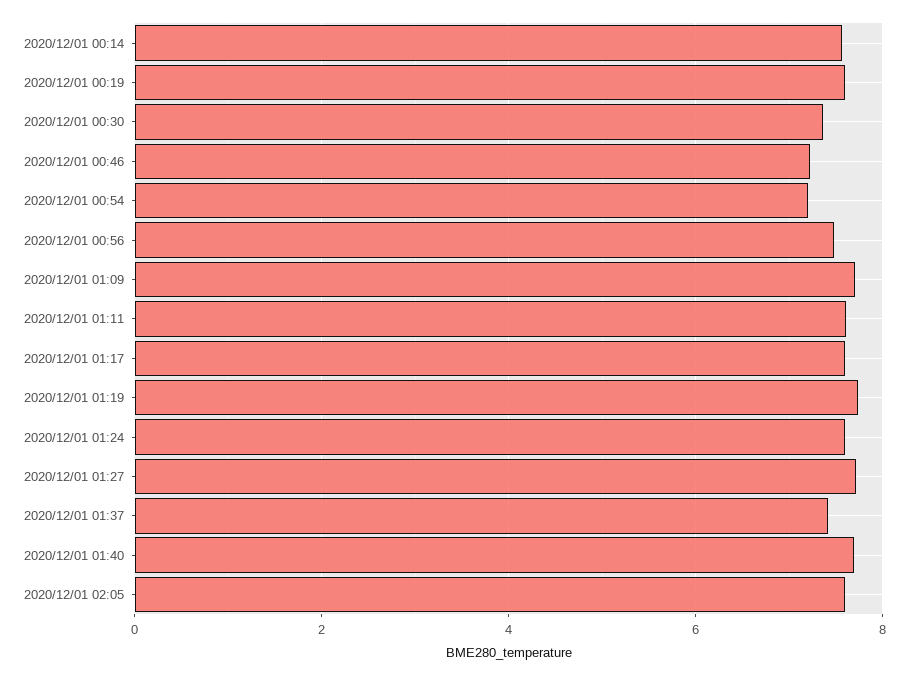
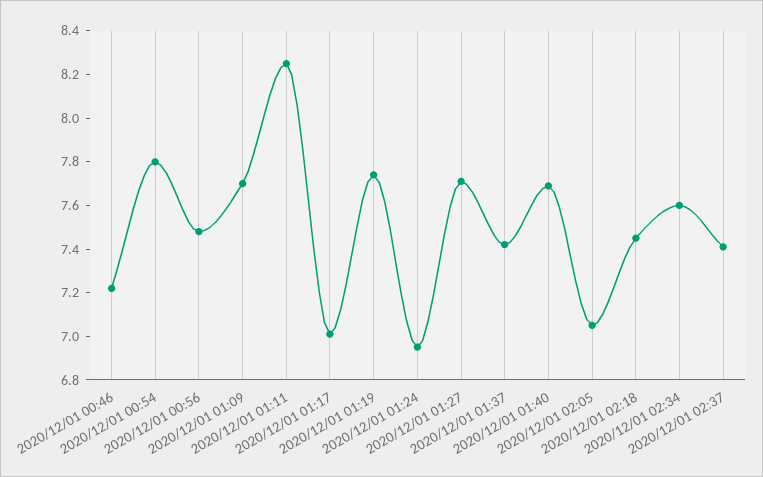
2020/12/01 00:14: 7.6 -> none
2020/12/01 00:19: 7.6 -> none
2020/12/01 00:30: 7.4 -> none
2020/12/01 00:54: 7.2 -> 7.8
2020/12/01 01:11: 7.6 -> 8.25
2020/12/01 01:17: 7.6 -> 7
2020/12/01 01:24: 7.6 -> 6.95
2020/12/01 02:05: 7.6 -> 7.05
2020/12/01 02:18: none -> 7.45
2020/12/01 02:34: none -> 7.6
2020/12/01 02:37: none -> 7.4

